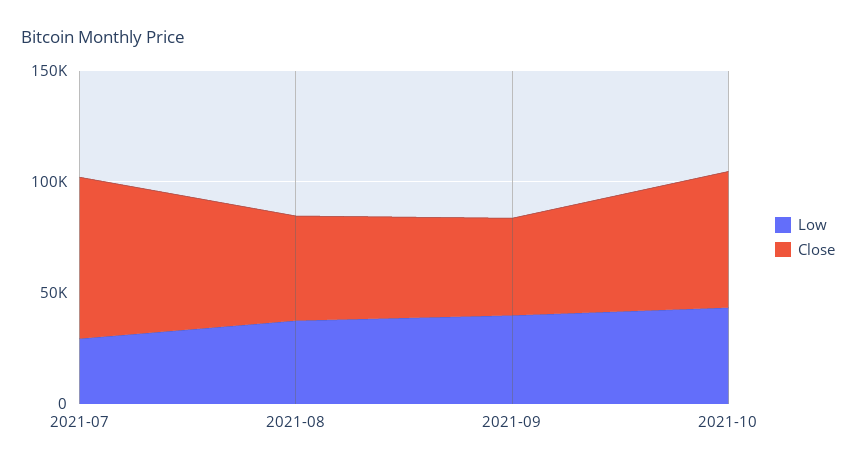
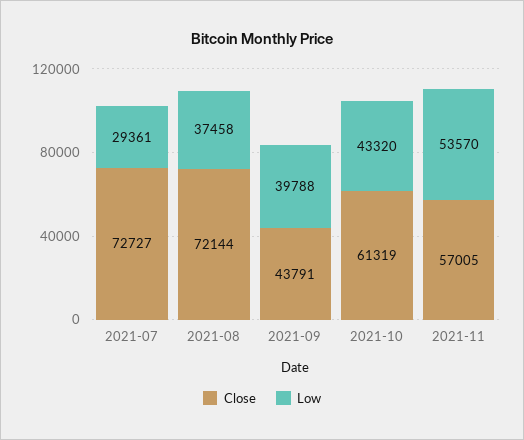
Close, 2021-08: 50000 -> 72144
Close, 2021-11: none -> 57005
Low, 2021-11: none -> 53570

